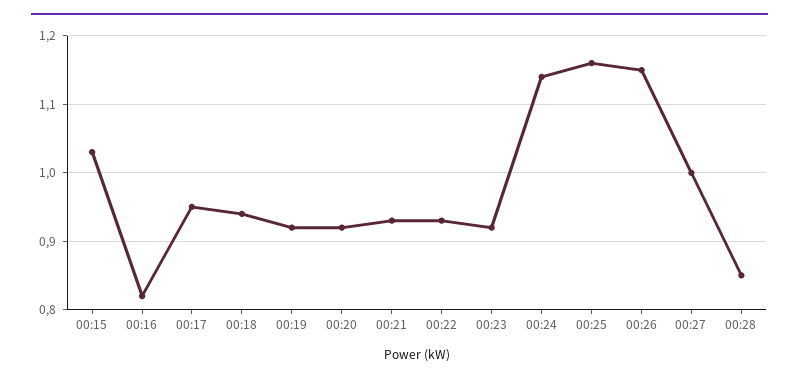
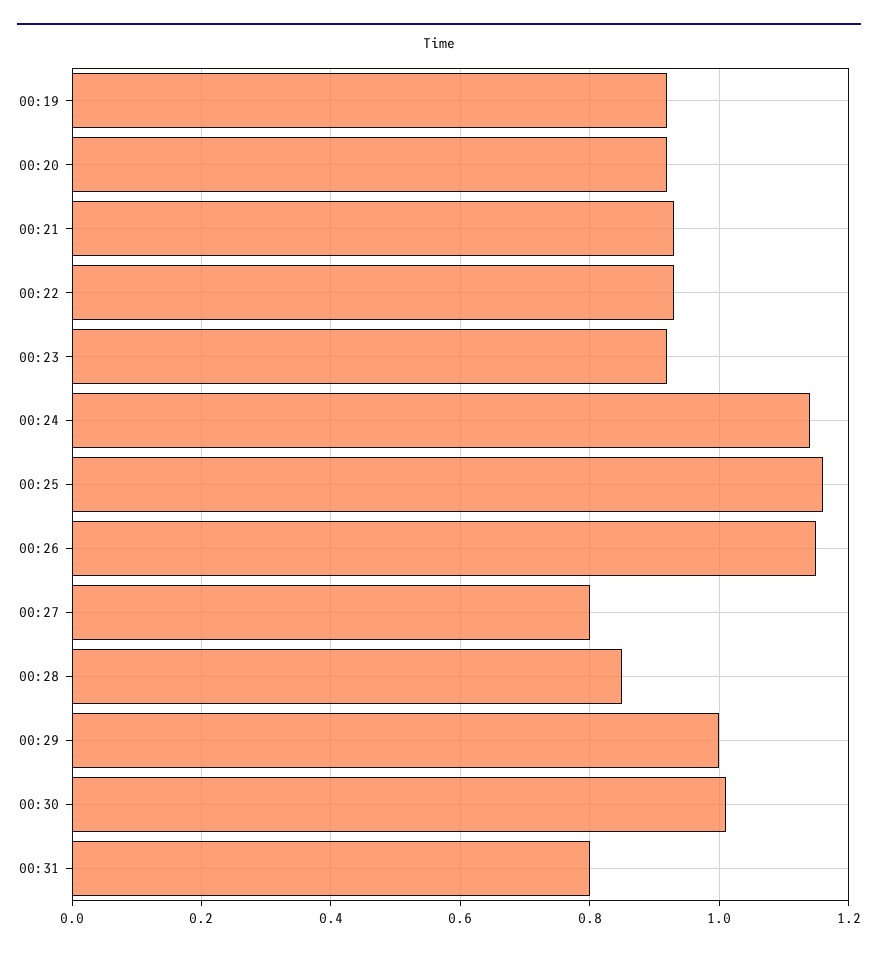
00:15: 1.03 -> none
00:16: 0.82 -> none
00:17: 0.95 -> none
00:18: 0.94 -> none
00:27: 1 -> 0.8
00:29: none -> 1
00:30: none -> 1
00:31: none -> 0.8

